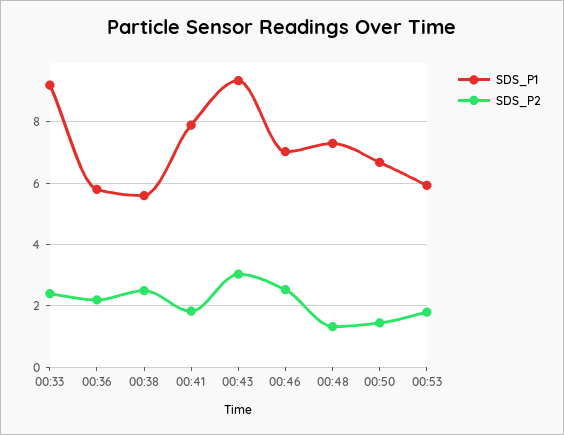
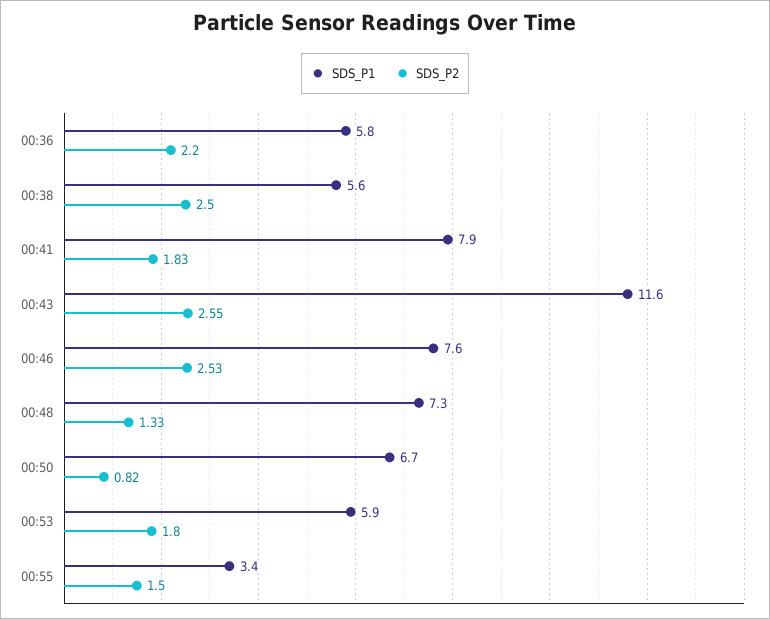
SDS_P1, 00:33: 9.2 -> none
SDS_P2, 00:33: 2.4 -> none
SDS_P1, 00:43: 9.4 -> 11.6
SDS_P2, 00:43: 3 -> 2.55
SDS_P1, 00:46: 7 -> 7.6
SDS_P2, 00:50: 1.4 -> 0.82
SDS_P1, 00:55: none -> 3.4
SDS_P2, 00:55: none -> 1.5

